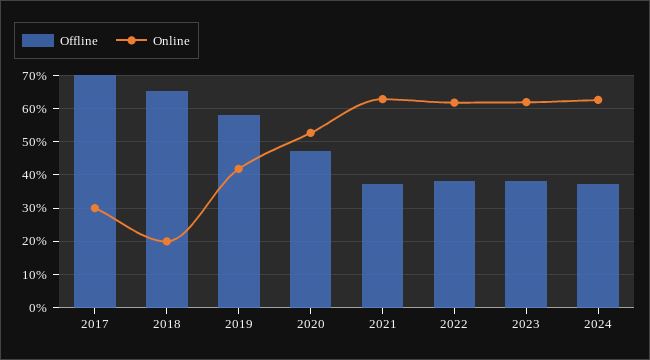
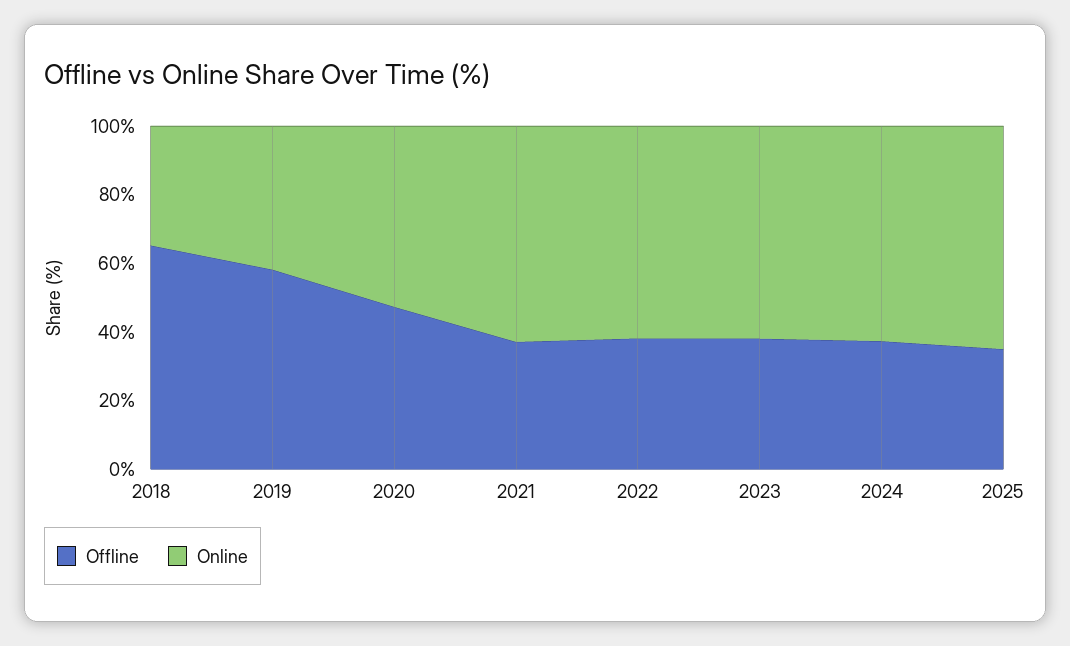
Offline, 2017: 70 -> none
Online, 2017: 30 -> none
Online, 2018: 20 -> 35
Offline, 2025: none -> 35
Online, 2025: none -> 65

